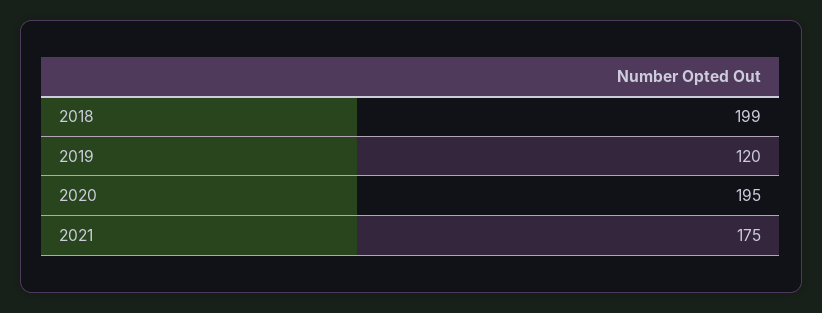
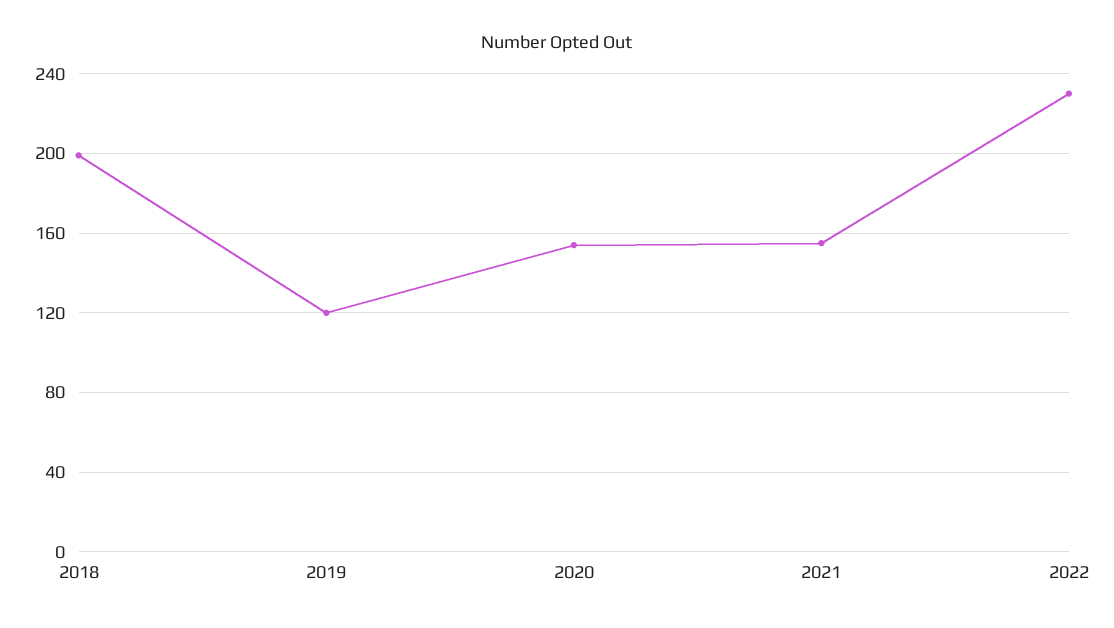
2020: 195 -> 155
2021: 175 -> 155
2022: none -> 230

